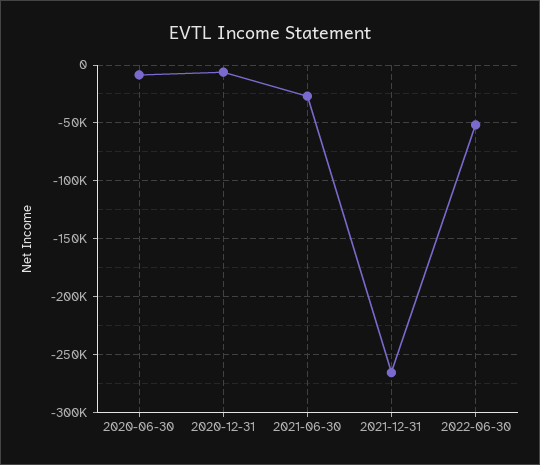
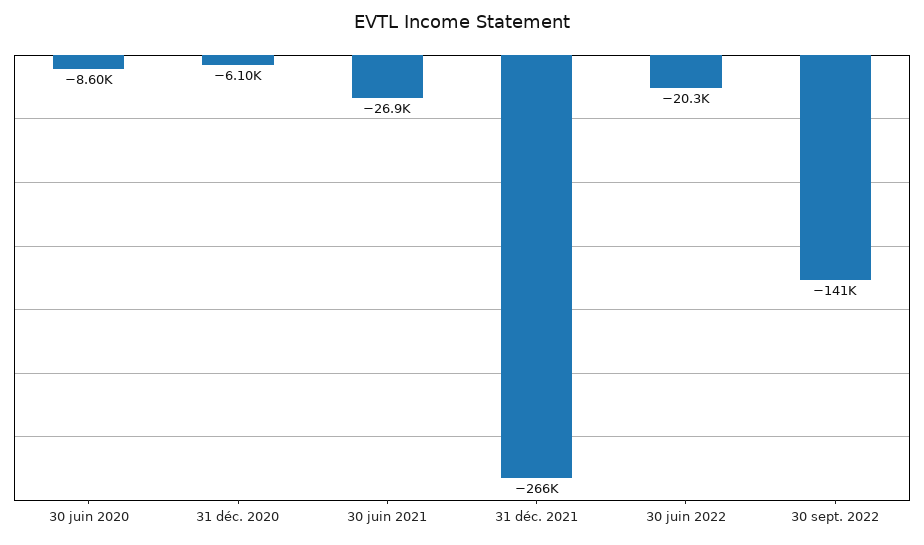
2022-06-30: -50000 -> -20300
30 sept. 2022: none -> -141000

